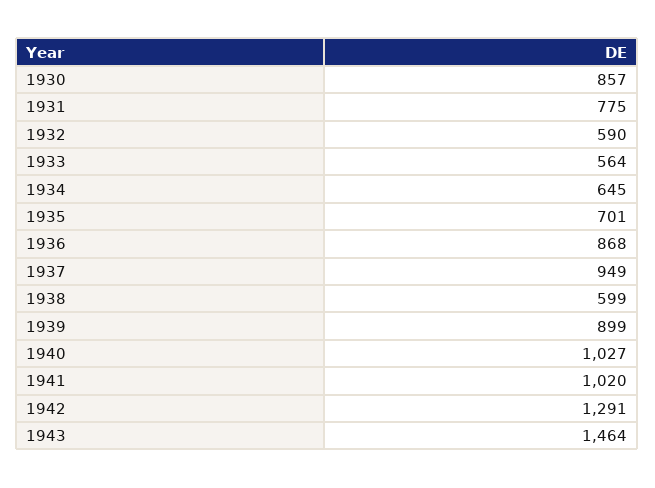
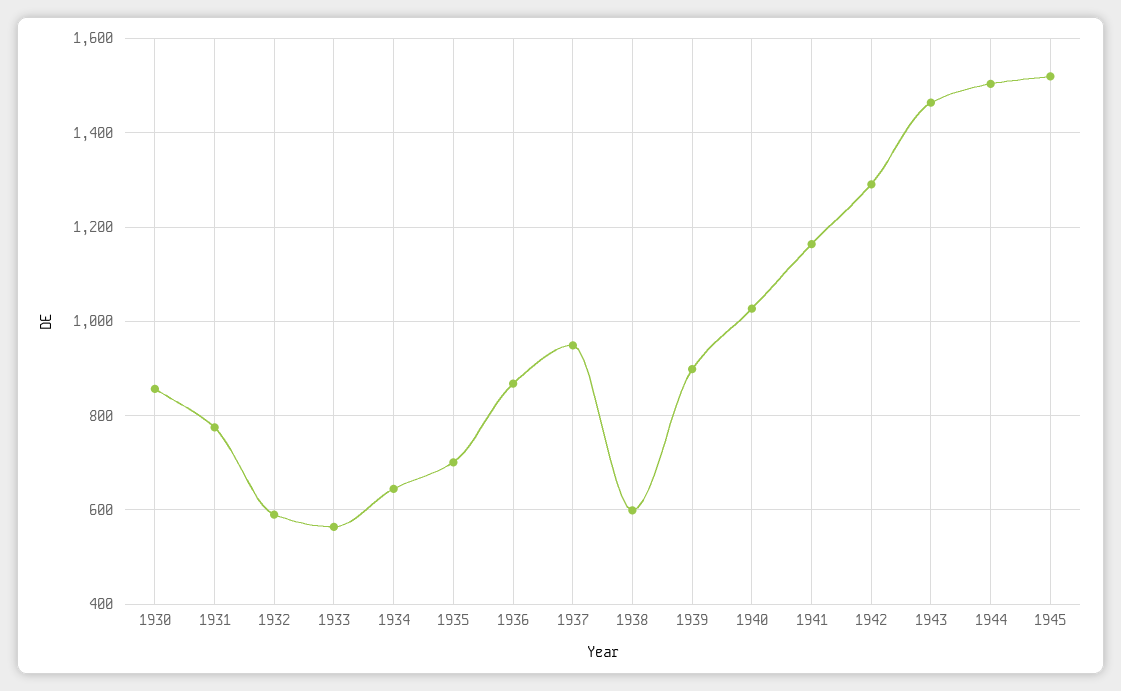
1941: 1020 -> 1160
1944: none -> 1500
1945: none -> 1520

